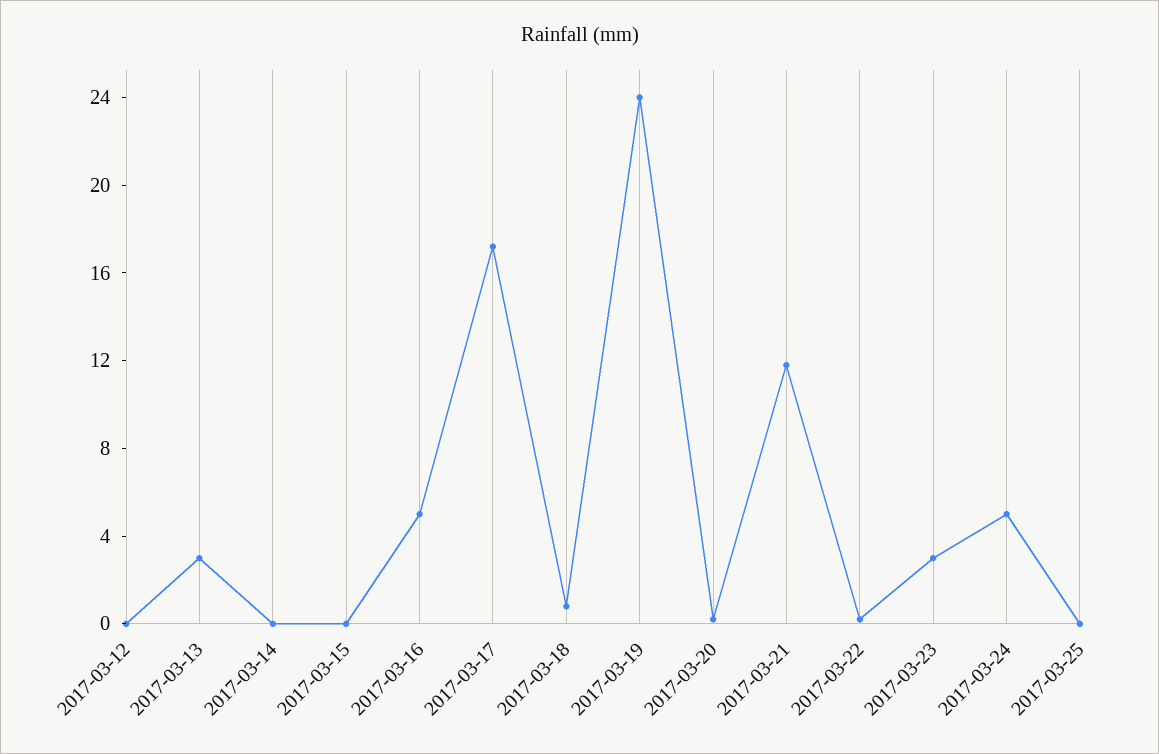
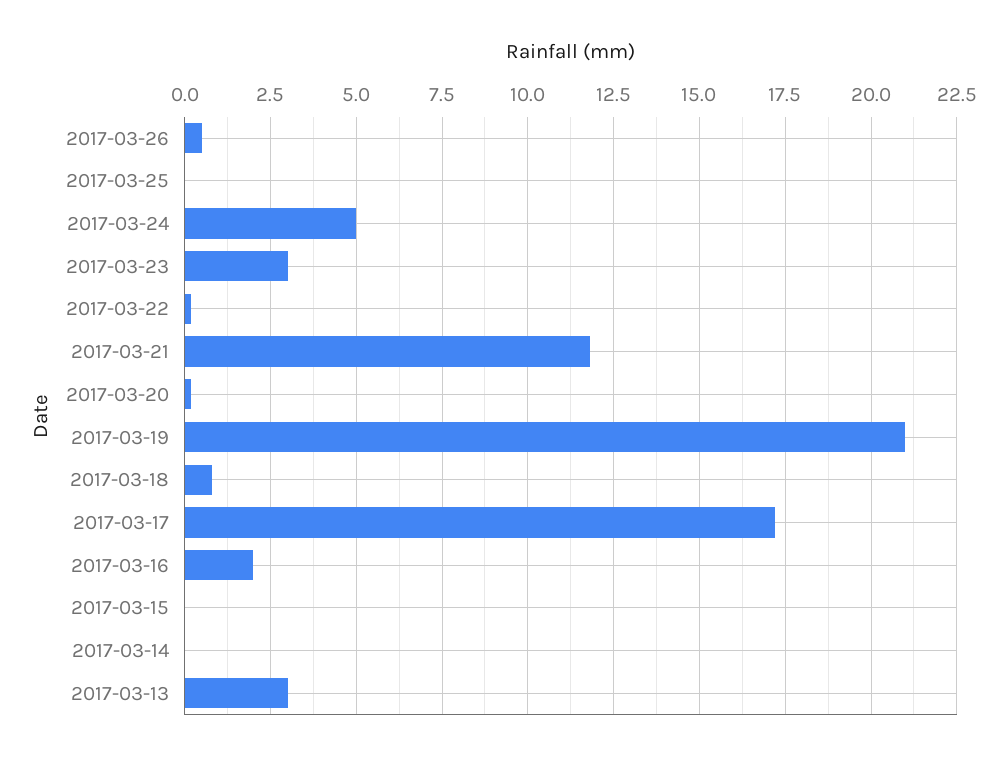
2017-03-12: 0 -> none
2017-03-16: 5 -> 2
2017-03-19: 24 -> 21
2017-03-26: none -> 0.5

